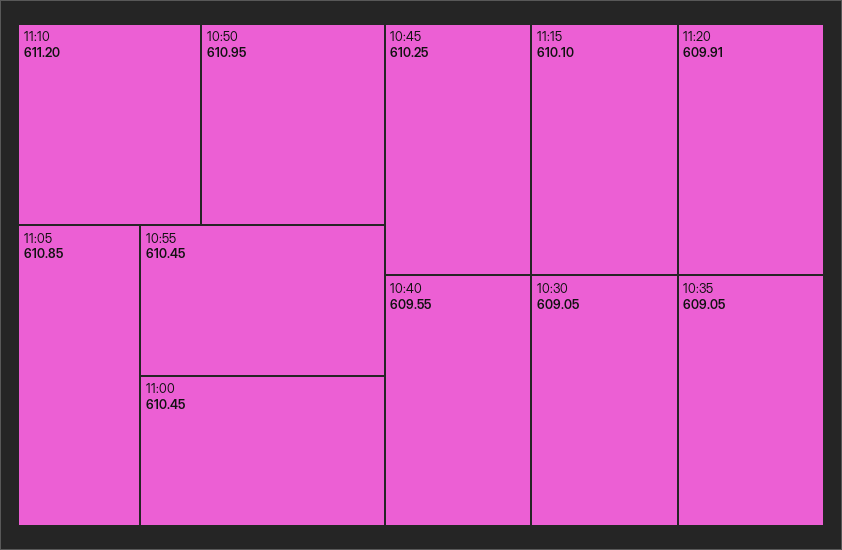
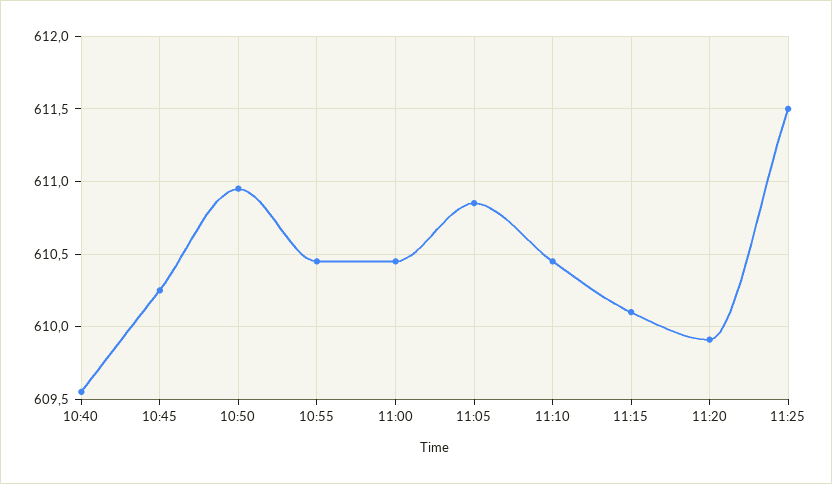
11:10: 611.2 -> 610.45
10:30: 609.05 -> none
10:35: 609.05 -> none
11:25: none -> 611.5

